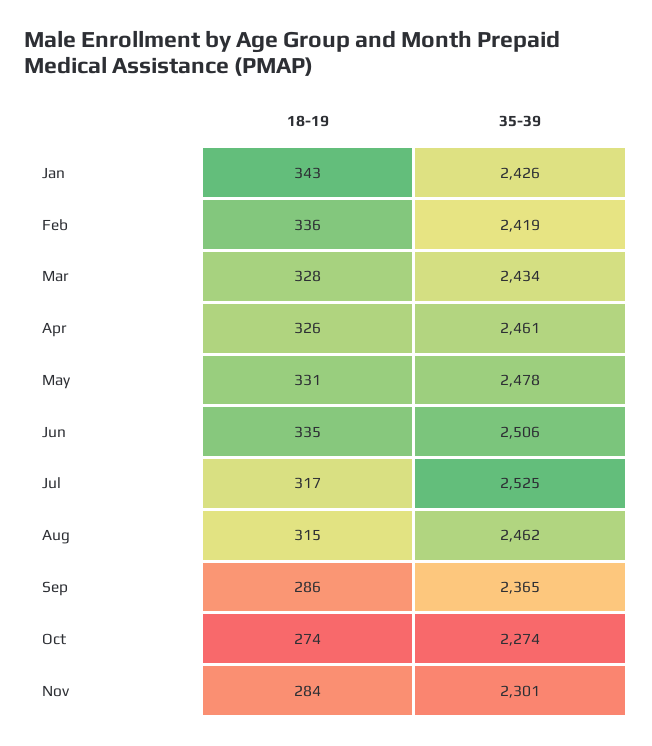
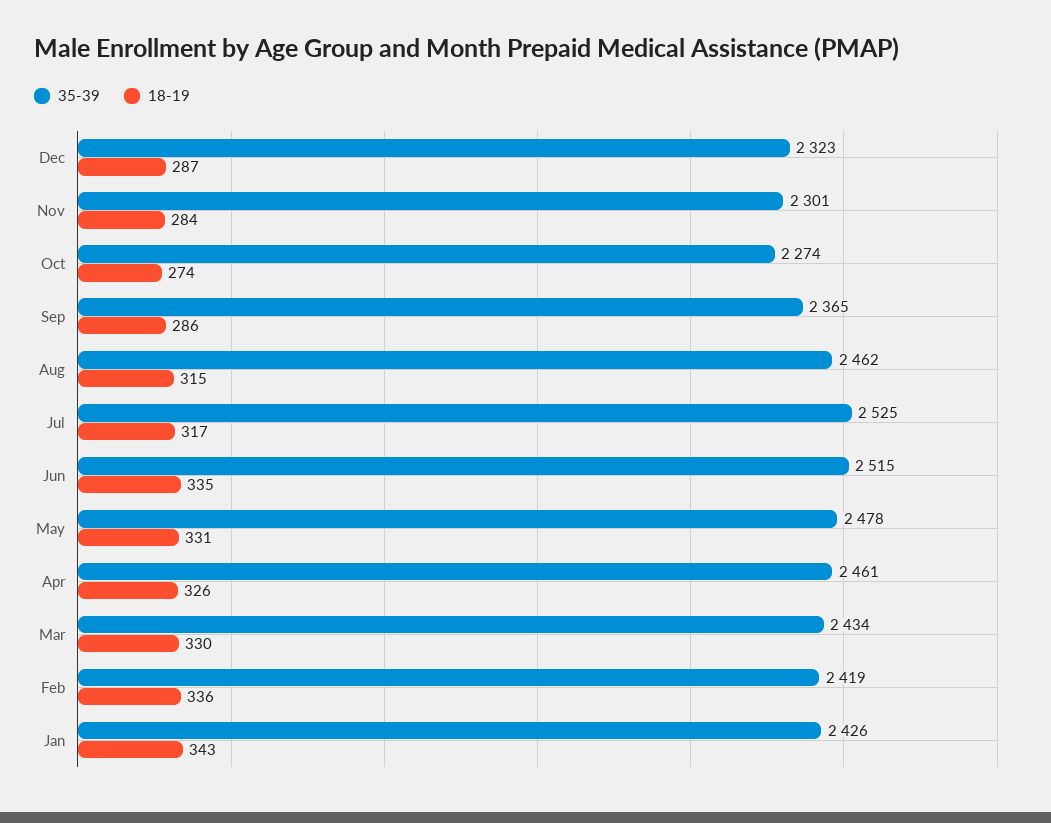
18-19, Mar: 328 -> 330
35-39, Jun: 2506 -> 2515
35-39, Dec: none -> 2323
18-19, Dec: none -> 287

